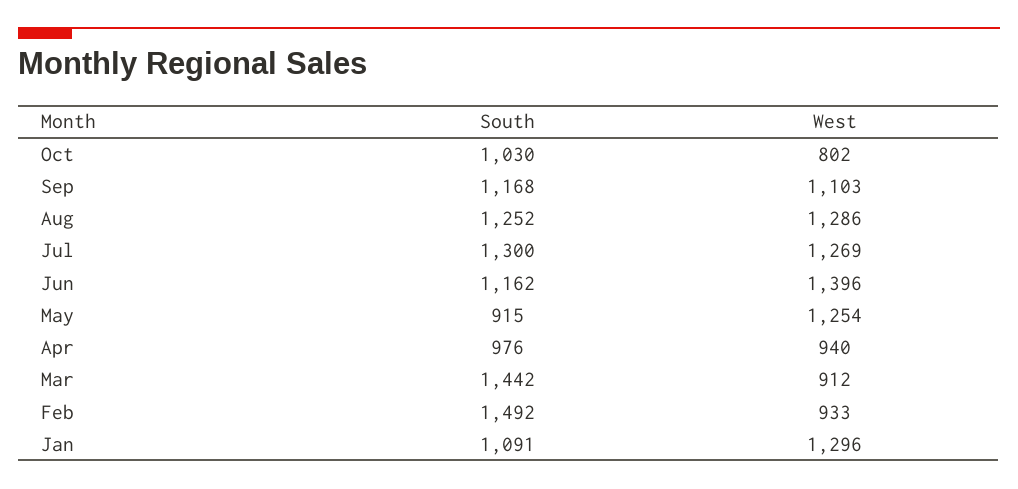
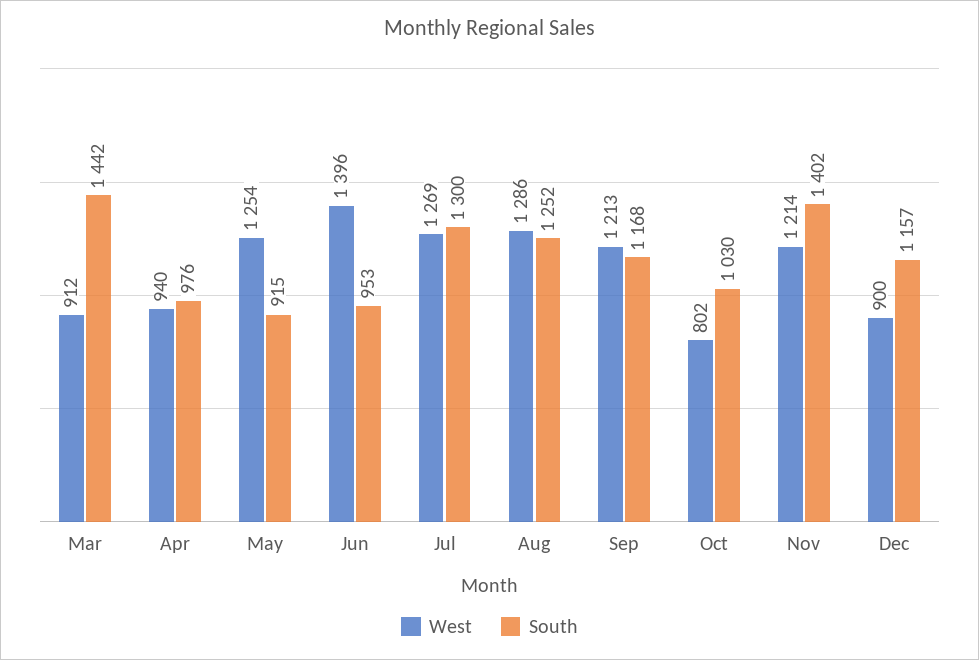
West, Sep: 1103 -> 1213
South, Jun: 1162 -> 953
South, Feb: 1492 -> none
West, Feb: 933 -> none
South, Jan: 1091 -> none
West, Jan: 1296 -> none
West, Nov: none -> 1214
South, Nov: none -> 1402
West, Dec: none -> 900
South, Dec: none -> 1157

